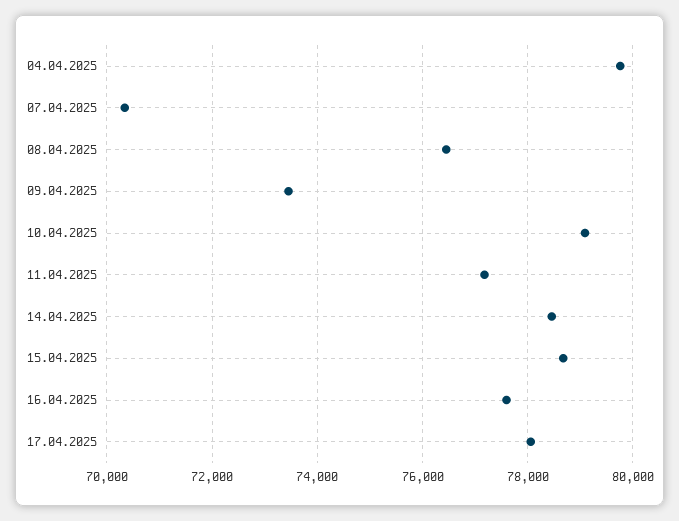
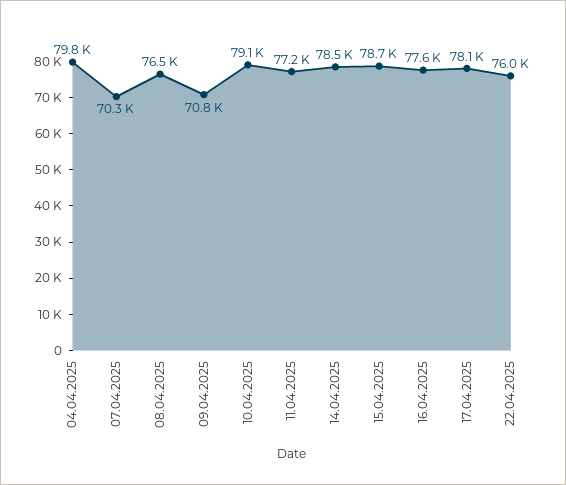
09.04.2025: 73400 -> 70800
22.04.2025: none -> 76000

